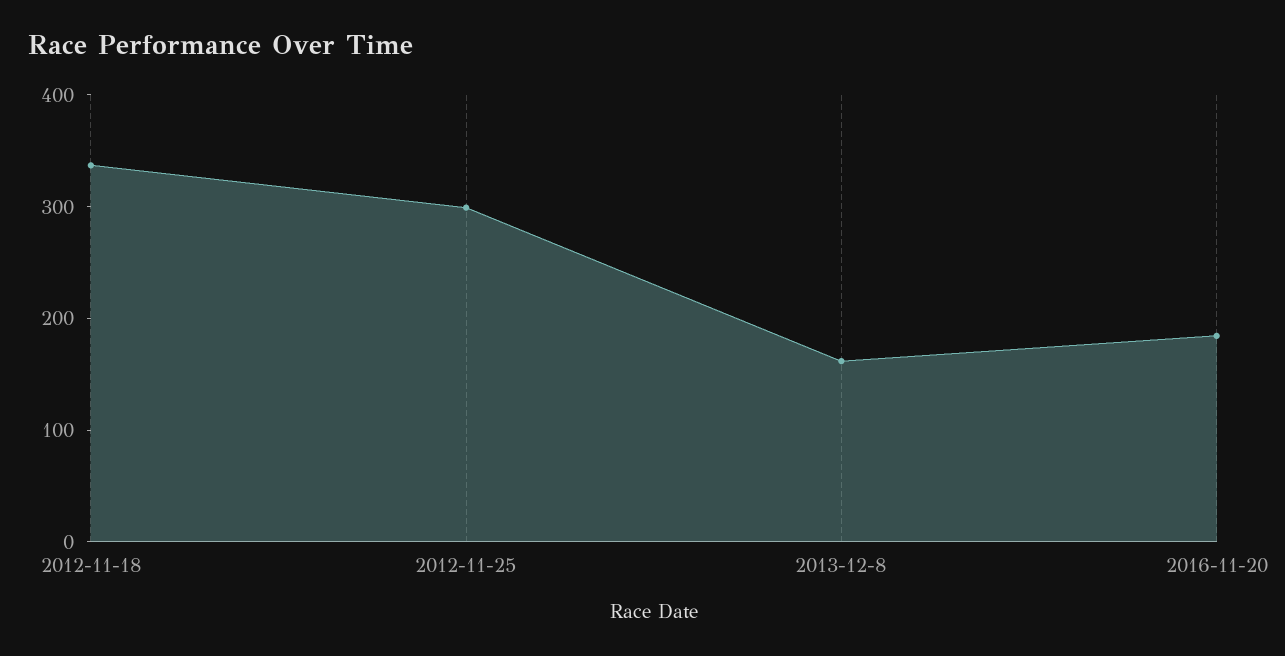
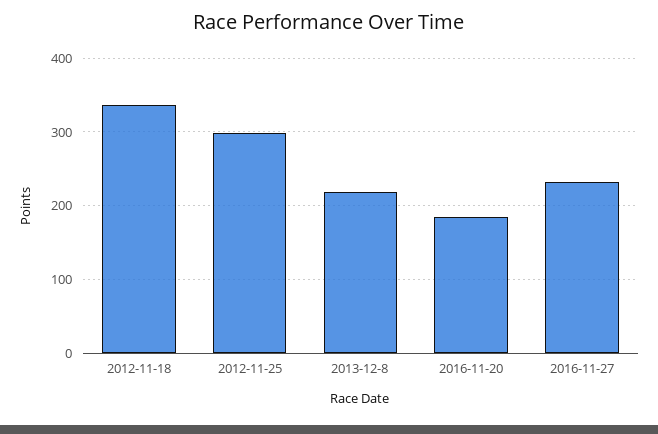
2013-12-8: 160 -> 220
2016-11-27: none -> 230

